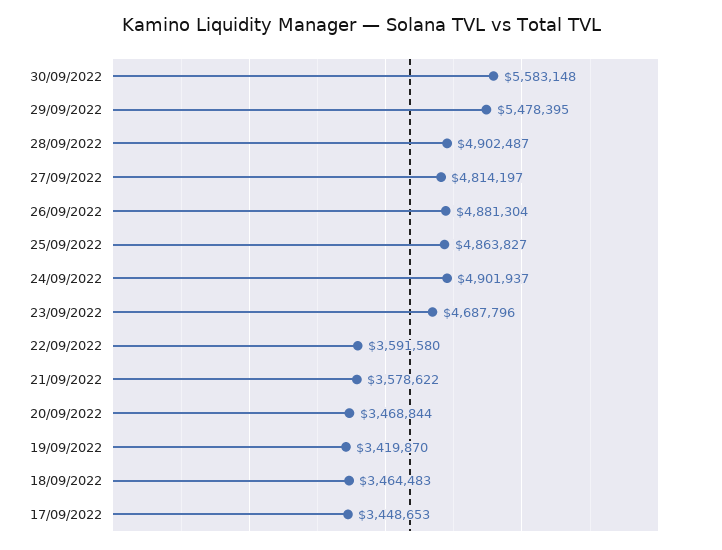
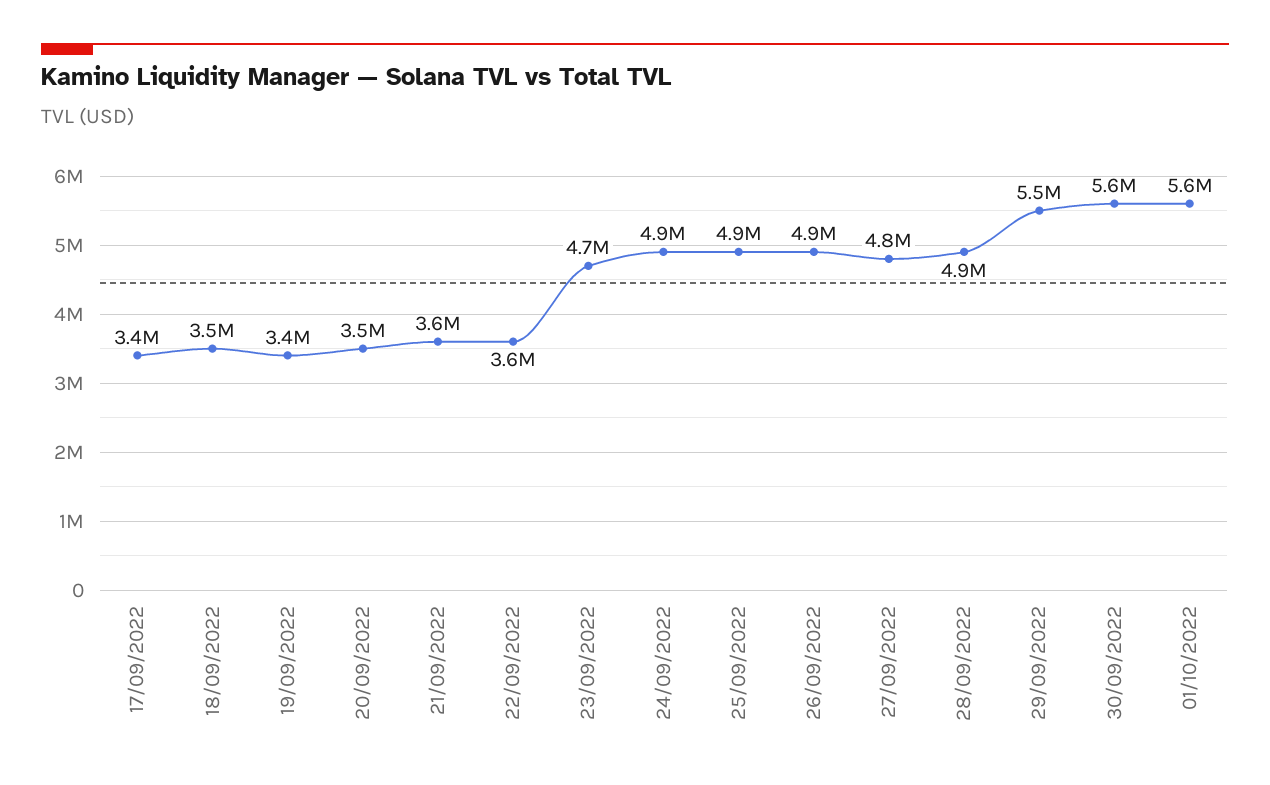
01/10/2022: none -> 5600000

